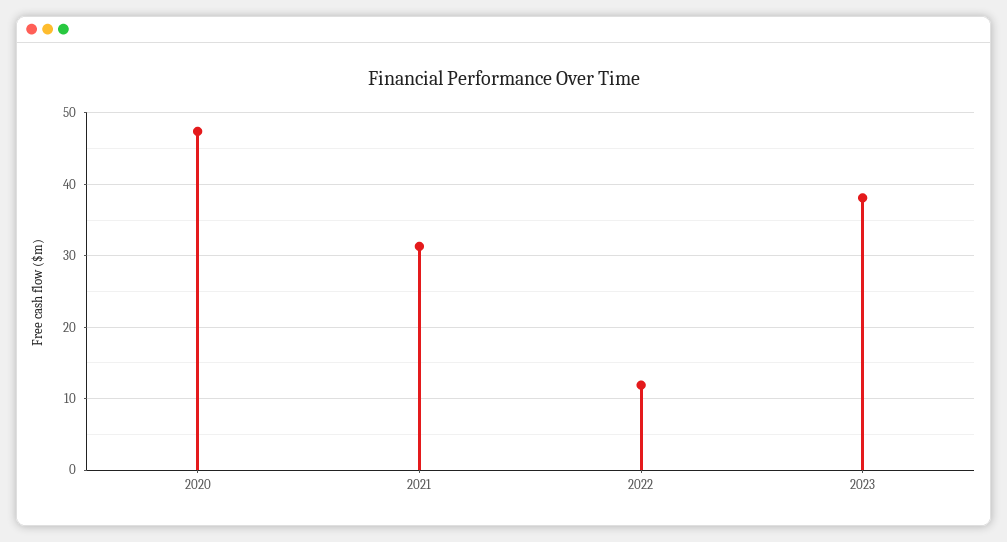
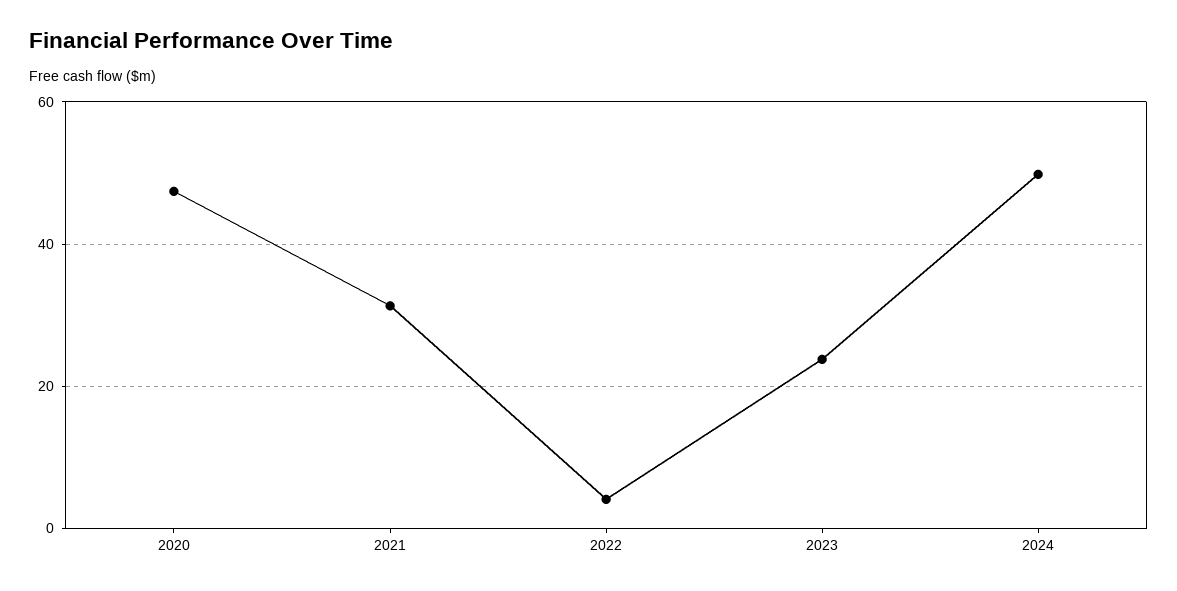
2022: 12 -> 4
2023: 38 -> 24
2024: none -> 50

